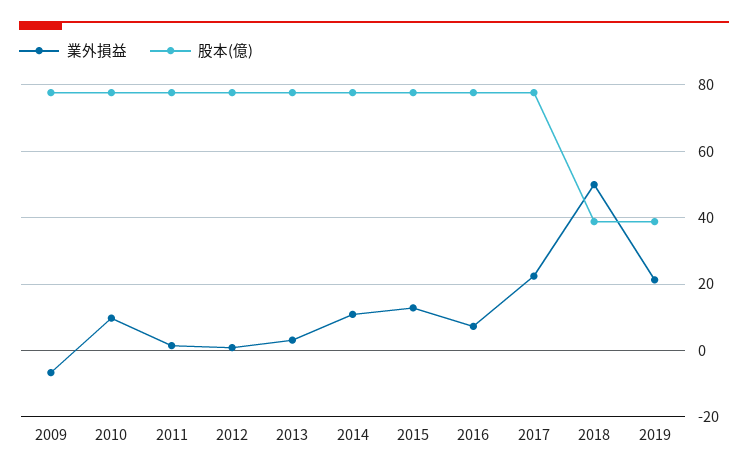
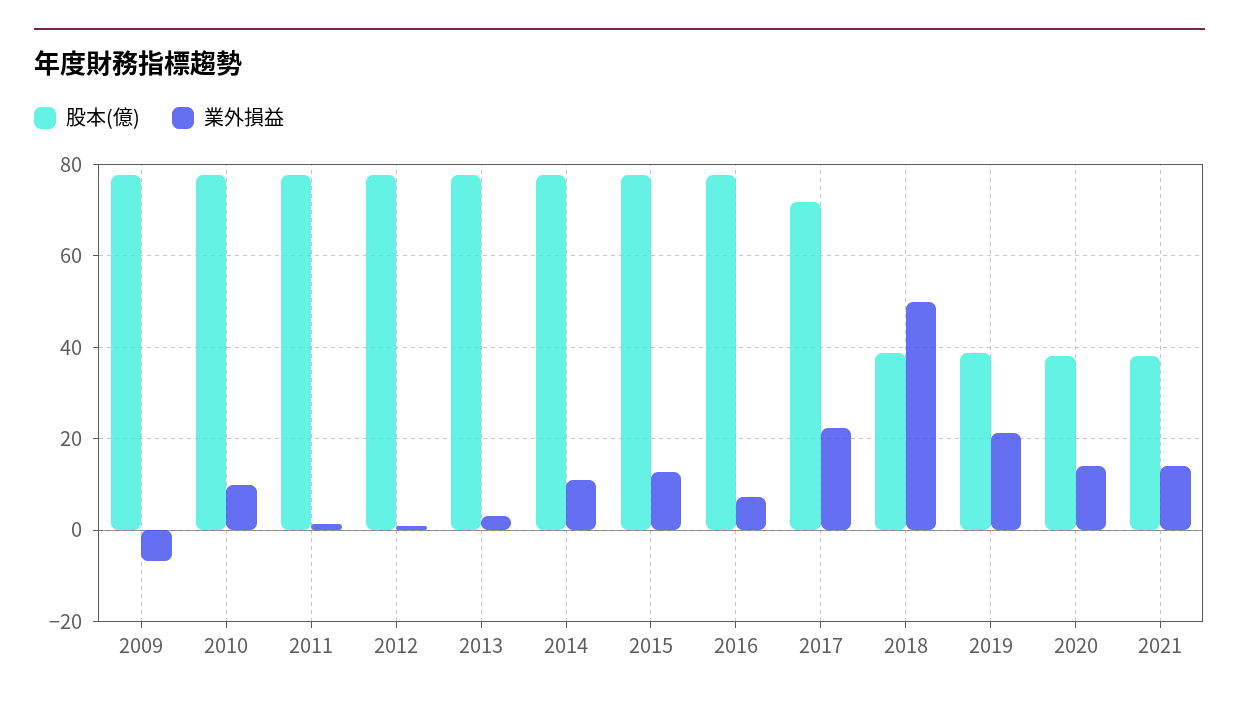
股本(億), 2017: 78 -> 72
股本(億), 2020: none -> 38
業外損益, 2020: none -> 14
股本(億), 2021: none -> 38
業外損益, 2021: none -> 14

